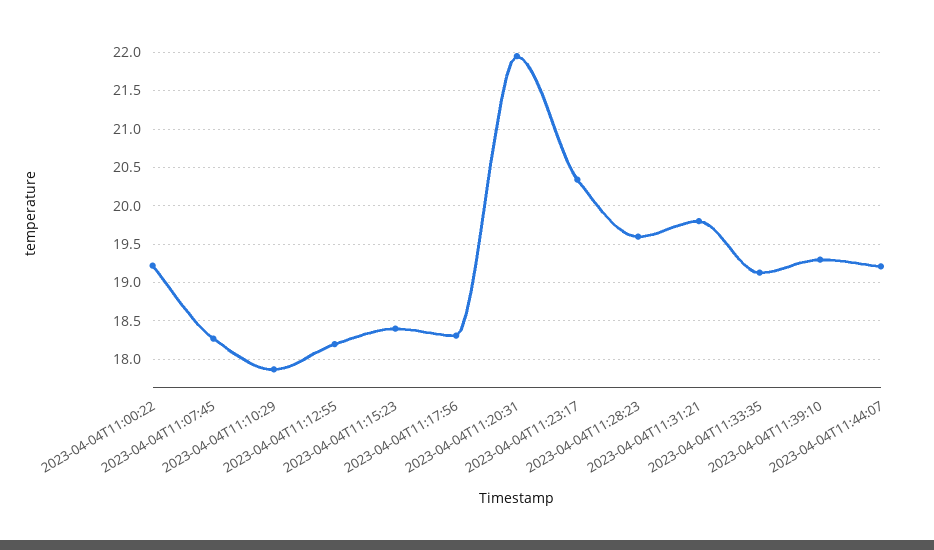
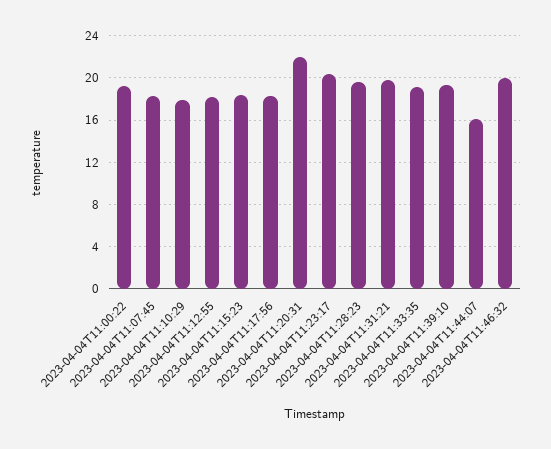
2023-04-04T11:44:07: 19.2 -> 16
2023-04-04T11:46:32: none -> 20

